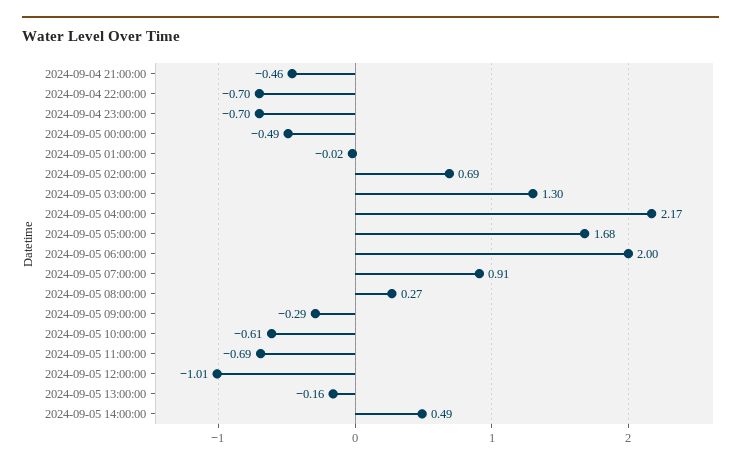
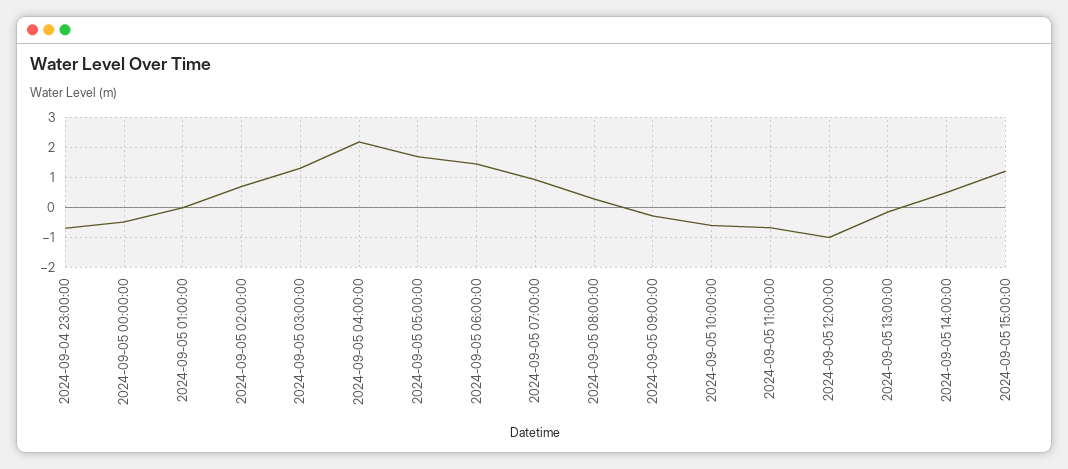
2024-09-04 21:00:00: -0.46 -> none
2024-09-04 22:00:00: -0.7 -> none
2024-09-05 06:00:00: 2 -> 1.5
2024-09-05 15:00:00: none -> 1.25

